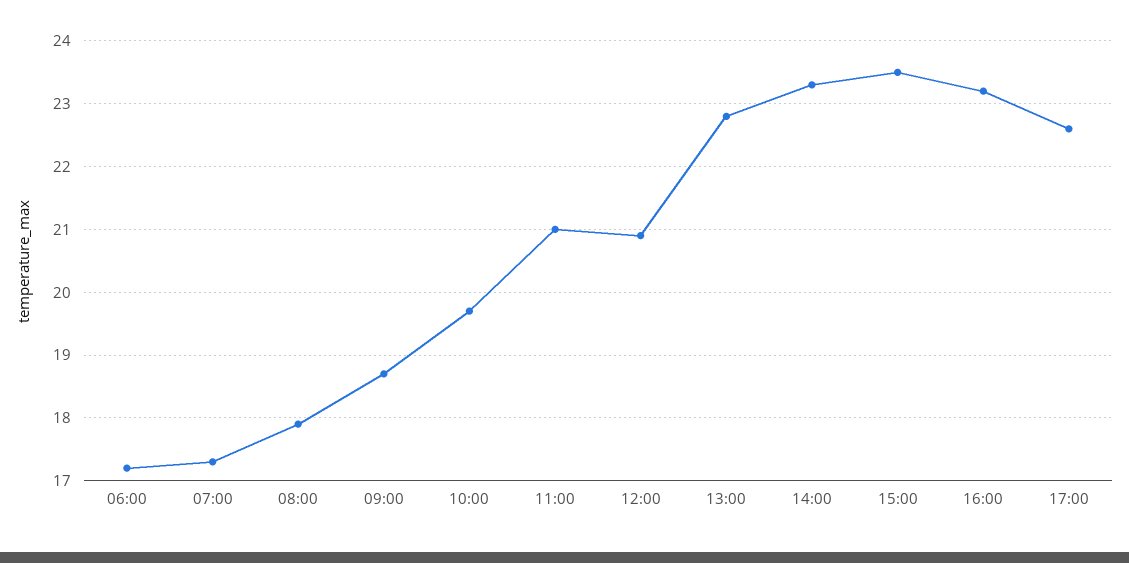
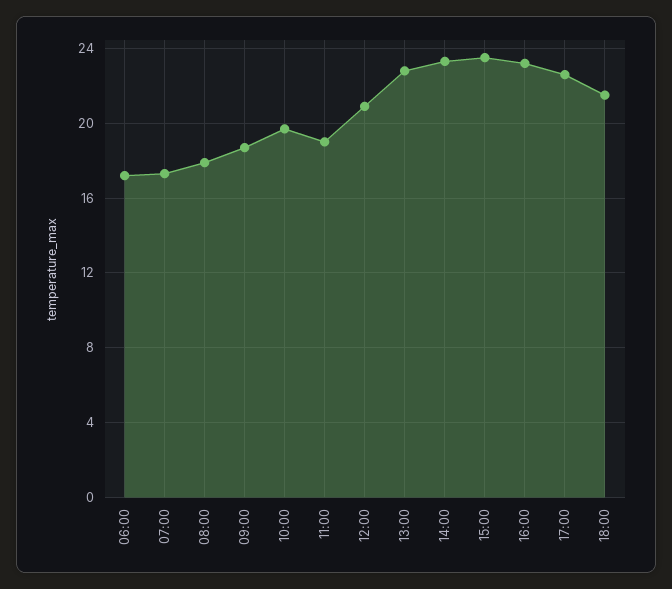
11:00: 21 -> 19
18:00: none -> 21.5

